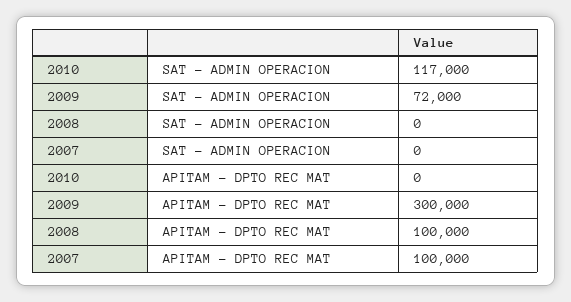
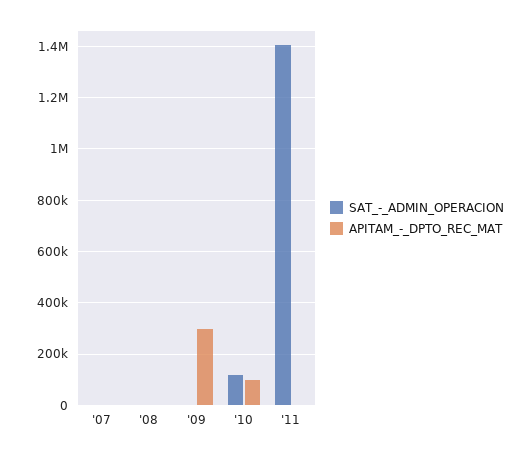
SAT - ADMIN OPERACION, 2009: 72000 -> 0
APITAM - DPTO REC MAT, 2010: 0 -> 100000
APITAM - DPTO REC MAT, 2008: 100000 -> 0
APITAM - DPTO REC MAT, 2007: 100000 -> 0
SAT - ADMIN OPERACION, '11: none -> 1400000
APITAM - DPTO REC MAT, '11: none -> 0

